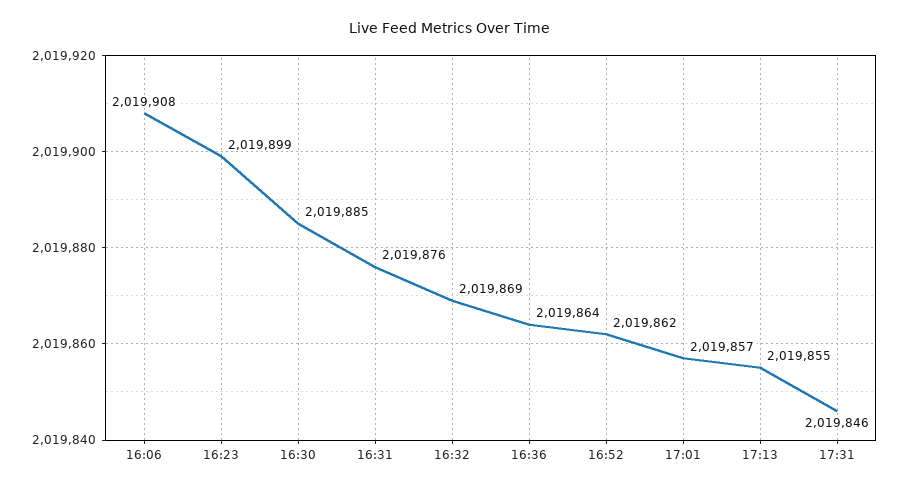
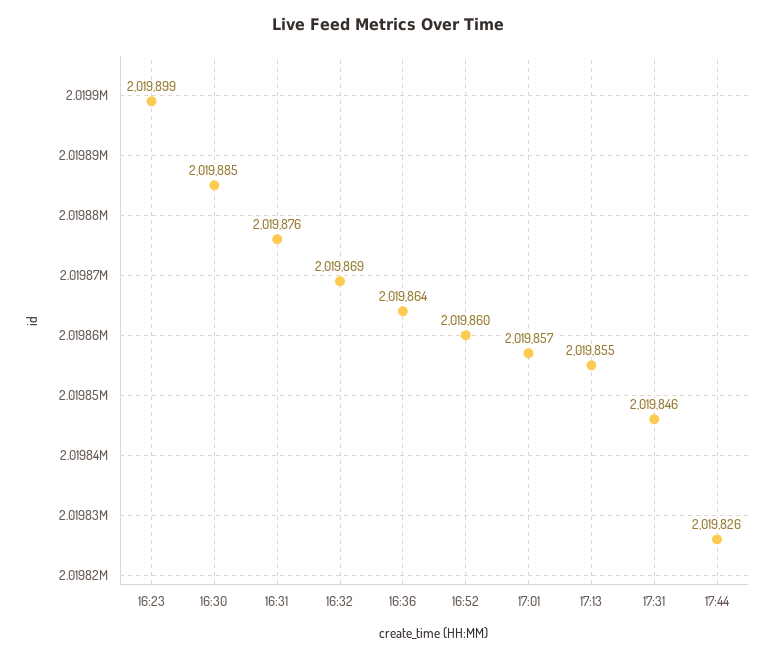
16:06: 2019908 -> none
16:52: 2019862 -> 2019860
17:44: none -> 2019826

